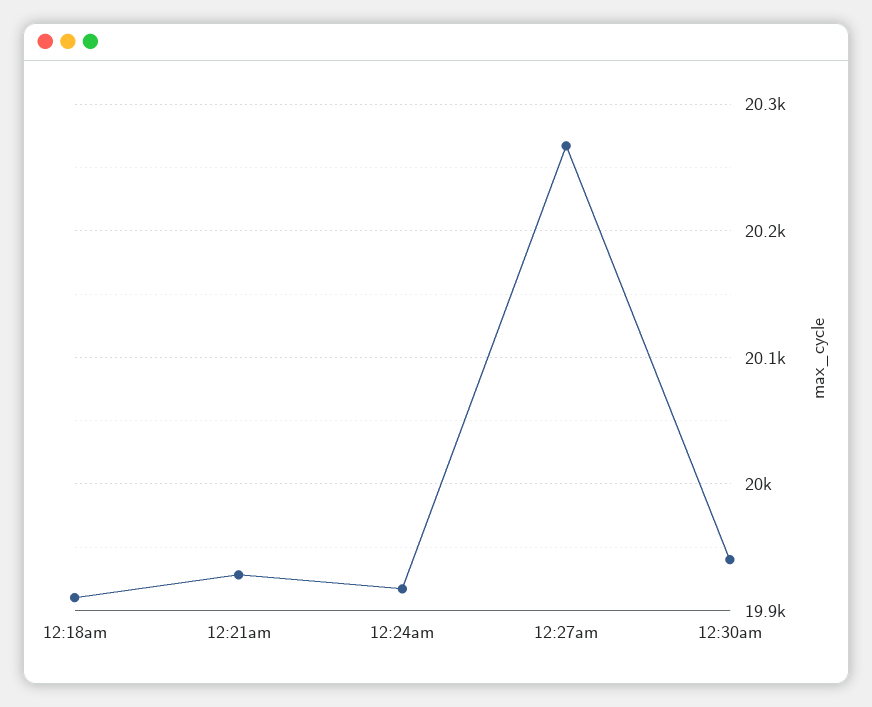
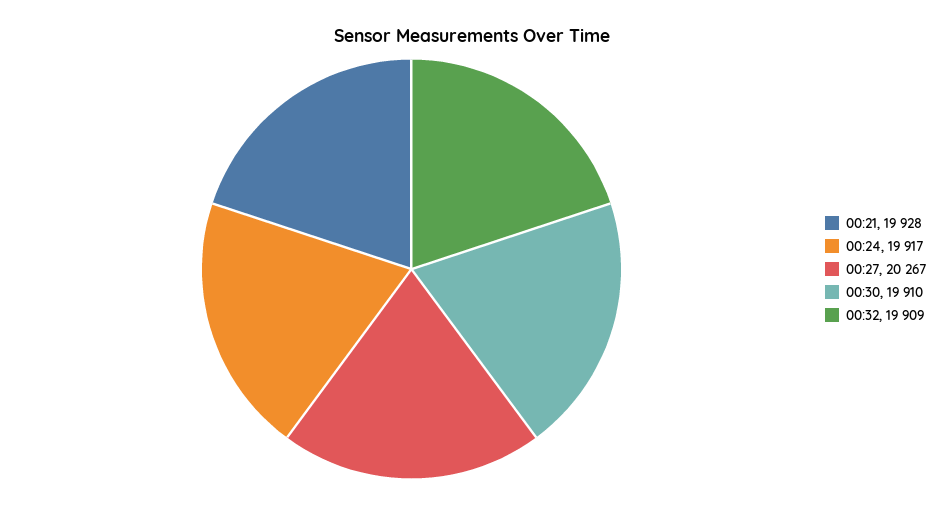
12:18am: 19910 -> none
12:30am: 19940 -> 19910
00:32: none -> 19909

